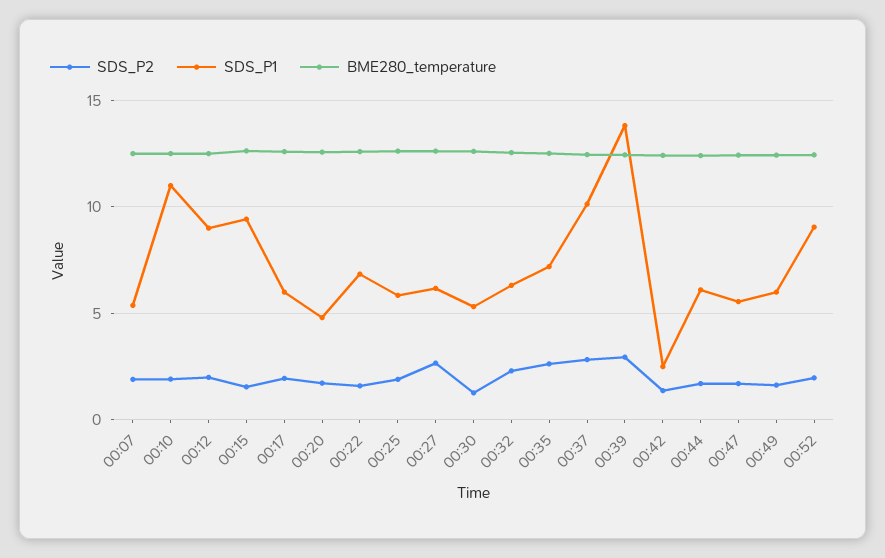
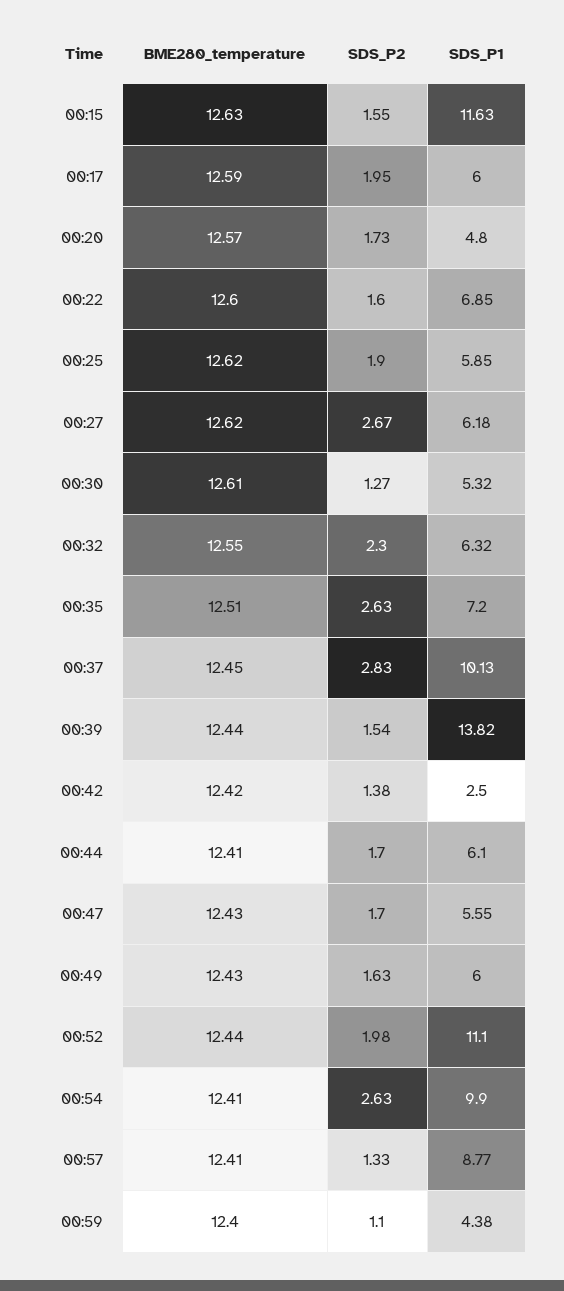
SDS_P2, 00:07: 2 -> none
SDS_P1, 00:07: 5.5 -> none
BME280_temperature, 00:07: 12.5 -> none
SDS_P2, 00:10: 2 -> none
SDS_P1, 00:10: 11 -> none
BME280_temperature, 00:10: 12.5 -> none
SDS_P2, 00:12: 2 -> none
SDS_P1, 00:12: 9 -> none
BME280_temperature, 00:12: 12.5 -> none
SDS_P1, 00:15: 9.5 -> 11.63
SDS_P2, 00:39: 3 -> 1.54
SDS_P1, 00:52: 9 -> 11.1
BME280_temperature, 00:54: none -> 12.41
SDS_P2, 00:54: none -> 2.63
SDS_P1, 00:54: none -> 9.9
BME280_temperature, 00:57: none -> 12.41
SDS_P2, 00:57: none -> 1.33
SDS_P1, 00:57: none -> 8.77
BME280_temperature, 00:59: none -> 12.4
SDS_P2, 00:59: none -> 1.1
SDS_P1, 00:59: none -> 4.38

